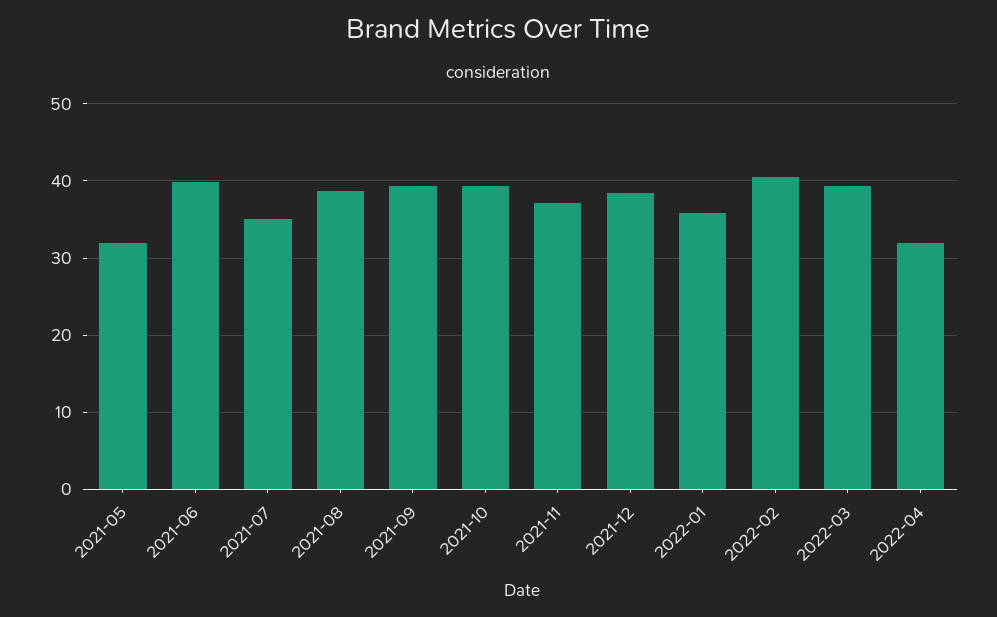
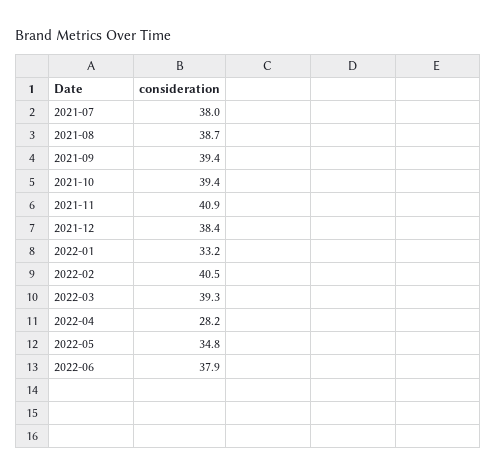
2021-05: 32 -> none
2021-06: 40 -> none
2021-07: 35 -> 38
2021-11: 37 -> 40.9
2022-01: 36 -> 33.2
2022-04: 32 -> 28.2
2022-05: none -> 34.8
2022-06: none -> 37.9

